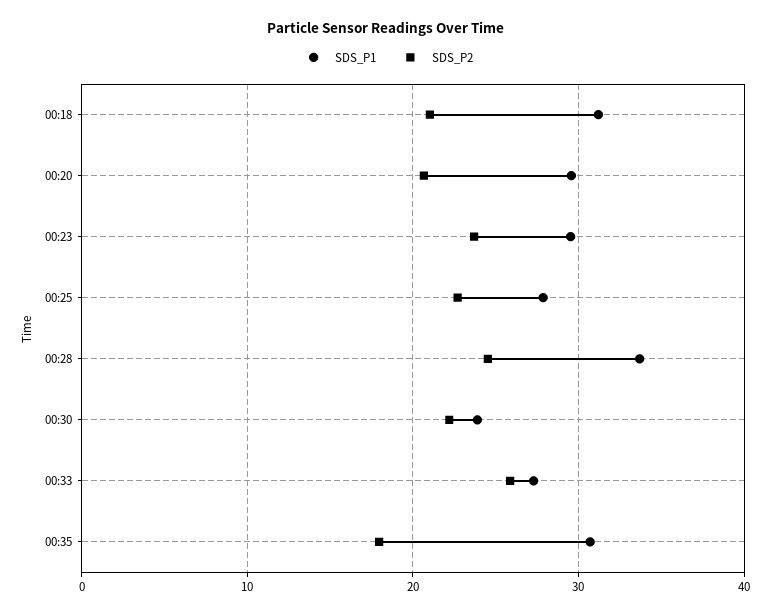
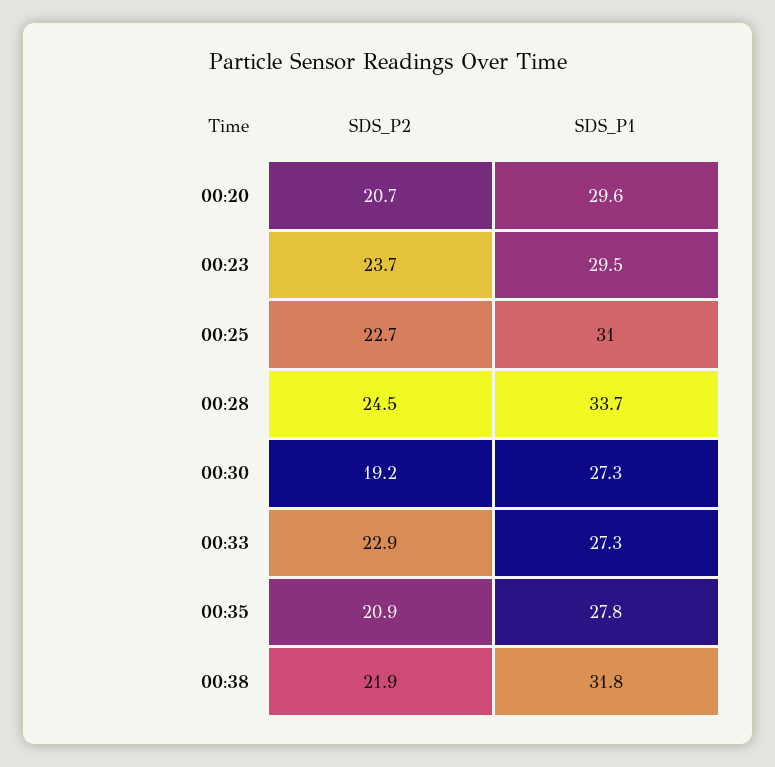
SDS_P1, 00:18: 31 -> none
SDS_P2, 00:18: 21 -> none
SDS_P1, 00:25: 28 -> 31
SDS_P1, 00:30: 24 -> 27.3
SDS_P2, 00:30: 22 -> 19.2
SDS_P2, 00:33: 26 -> 22.9
SDS_P1, 00:35: 31 -> 27.8
SDS_P2, 00:35: 18 -> 20.9
SDS_P2, 00:38: none -> 21.9
SDS_P1, 00:38: none -> 31.8

